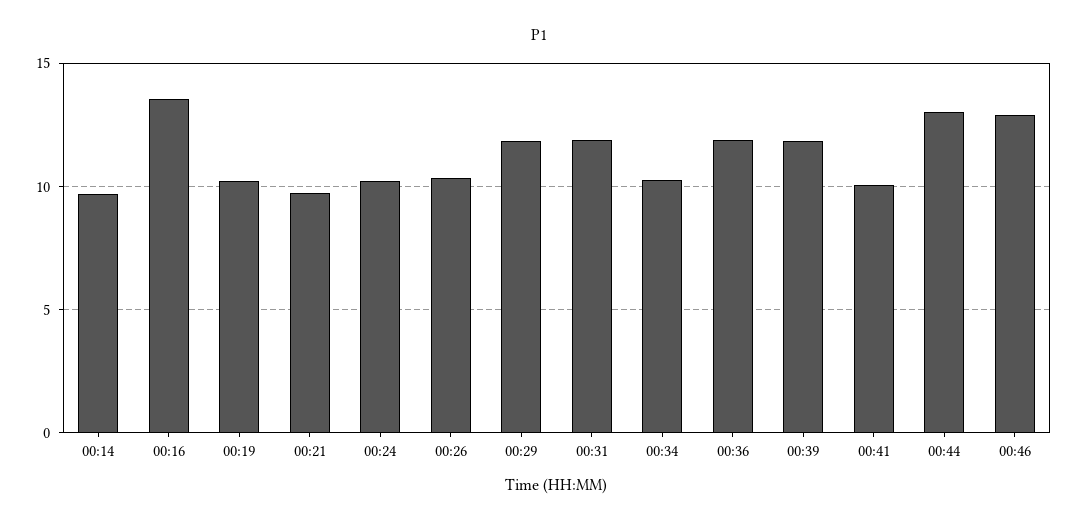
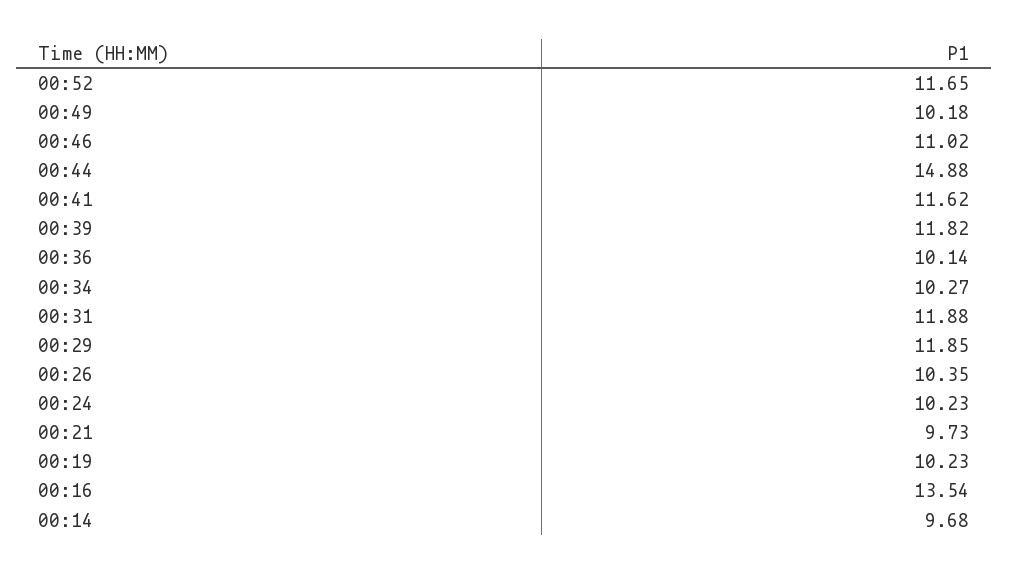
00:36: 12 -> 10.14
00:41: 10 -> 11.62
00:44: 13 -> 14.88
00:46: 13 -> 11.02
00:52: none -> 11.65
00:49: none -> 10.18

